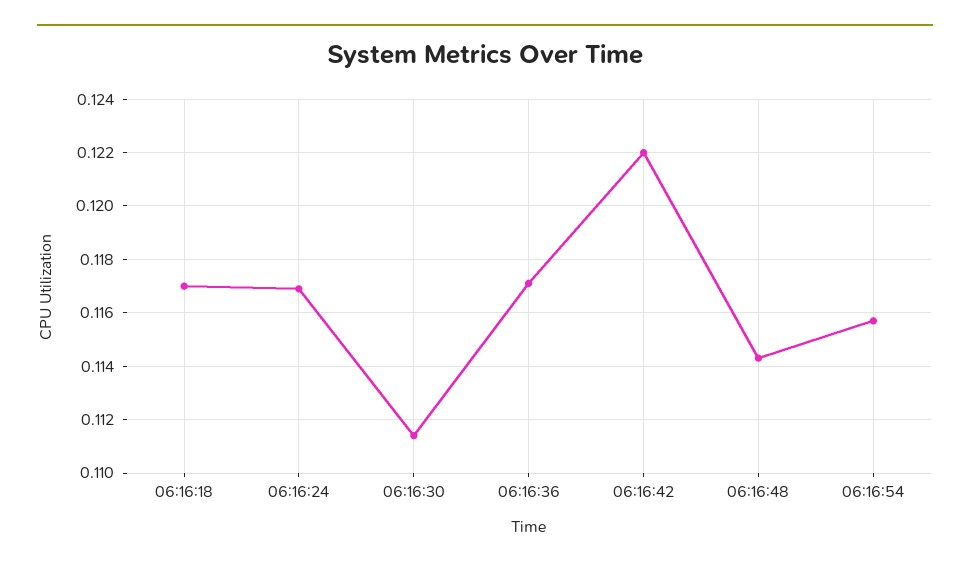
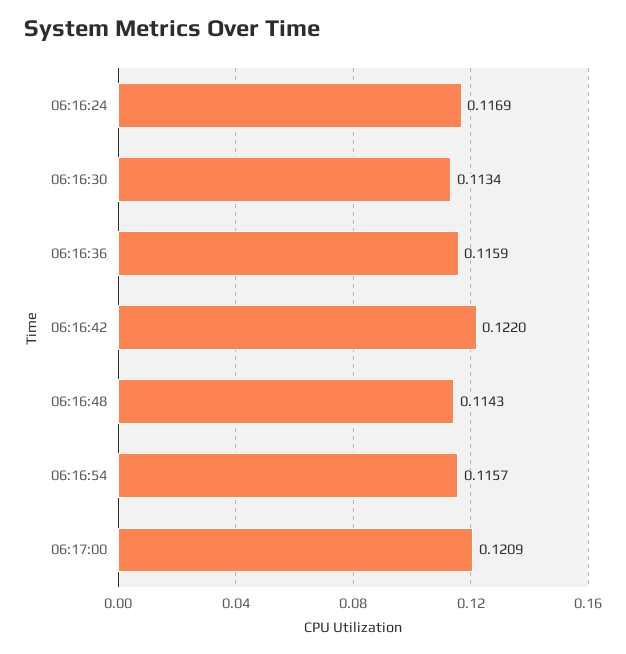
06:16:18: 0.117 -> none
06:16:30: 0.1115 -> 0.1134
06:16:36: 0.117 -> 0.1159
06:17:00: none -> 0.1209

